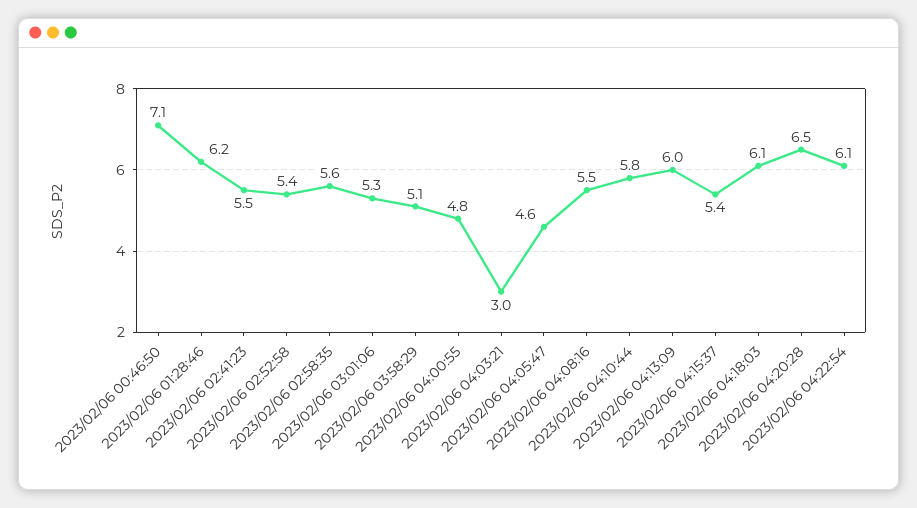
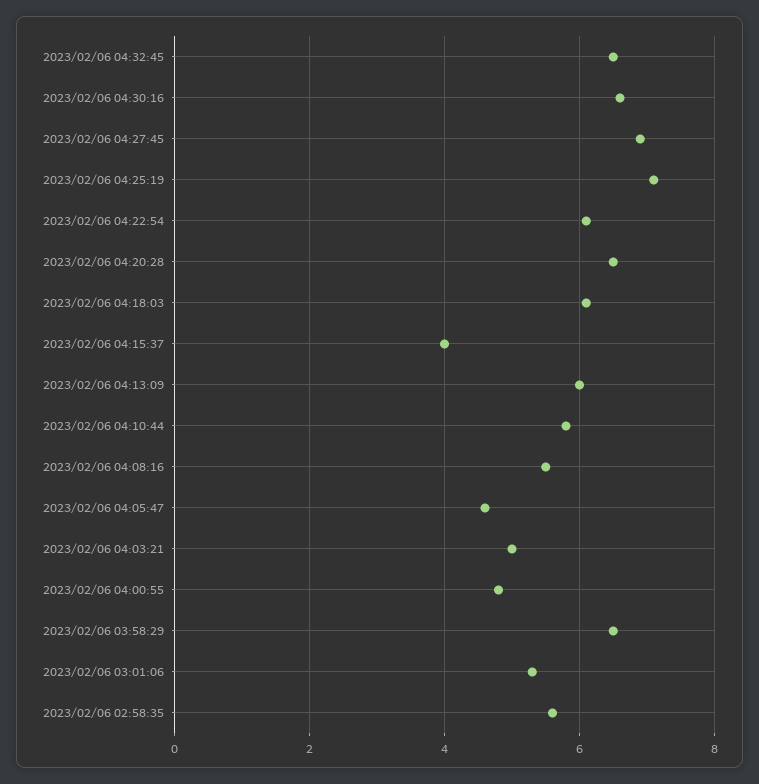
2023/02/06 00:46:50: 7.1 -> none
2023/02/06 01:28:46: 6.2 -> none
2023/02/06 02:41:23: 5.5 -> none
2023/02/06 02:52:58: 5.4 -> none
2023/02/06 03:58:29: 5.1 -> 6.5
2023/02/06 04:03:21: 3 -> 5
2023/02/06 04:15:37: 5.4 -> 4
2023/02/06 04:32:45: none -> 6.5
2023/02/06 04:30:16: none -> 6.5
2023/02/06 04:27:45: none -> 7
2023/02/06 04:25:19: none -> 7

